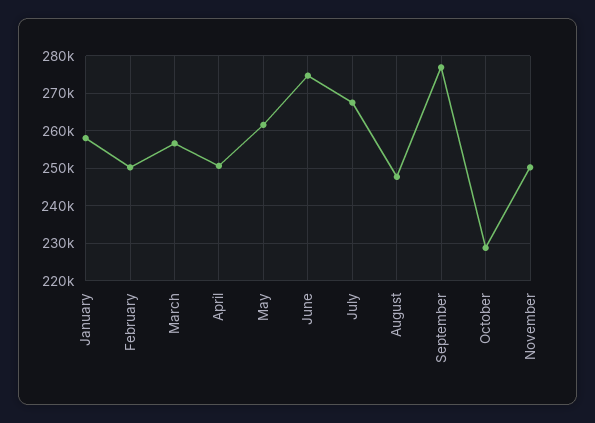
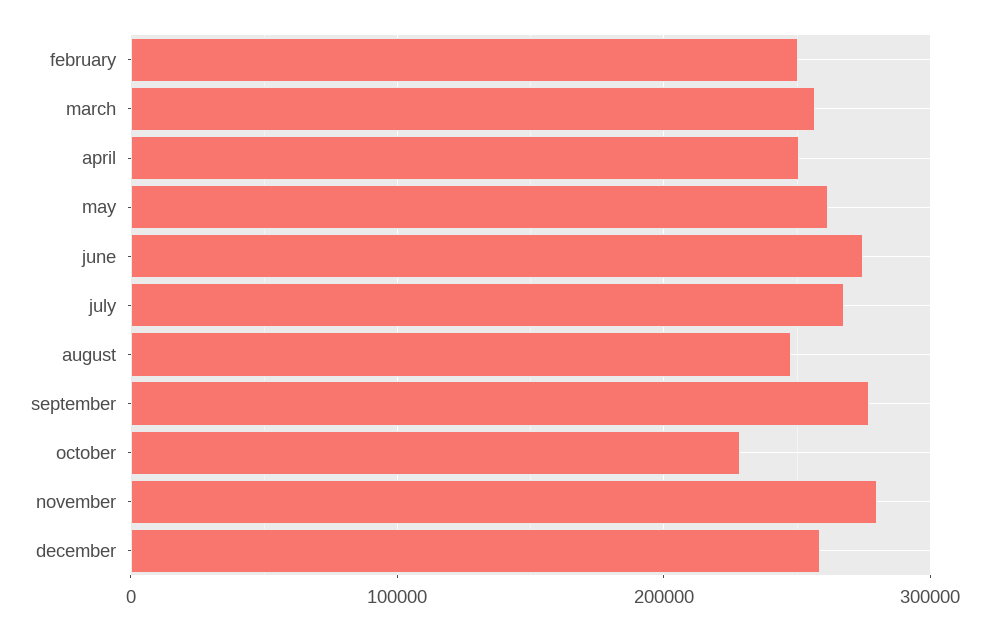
January: 258000 -> none
November: 250000 -> 280000
december: none -> 260000

